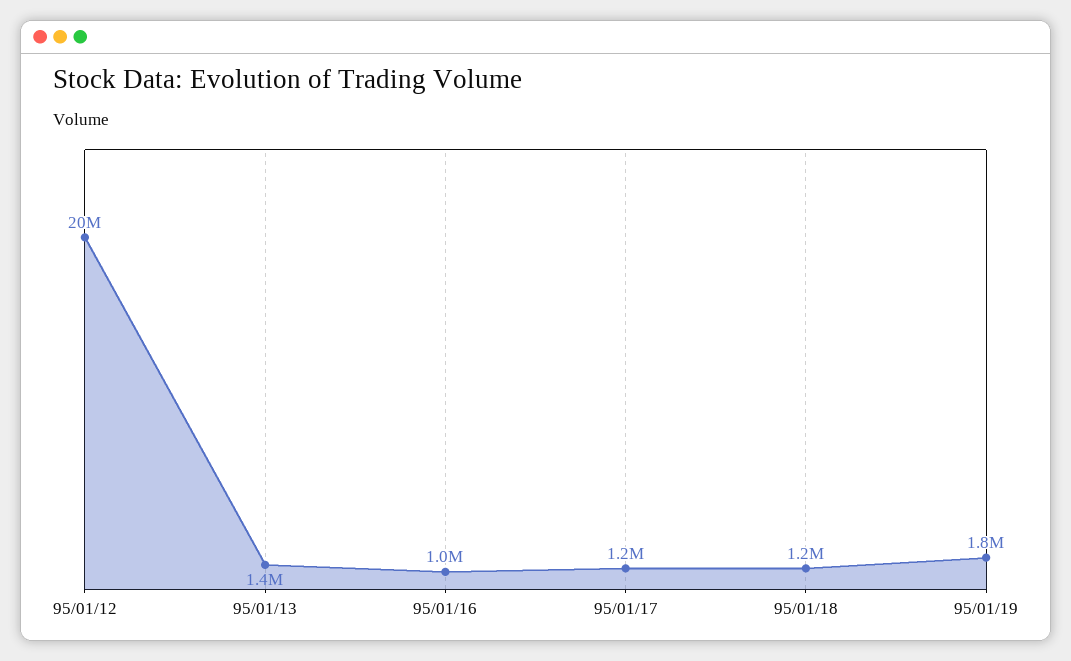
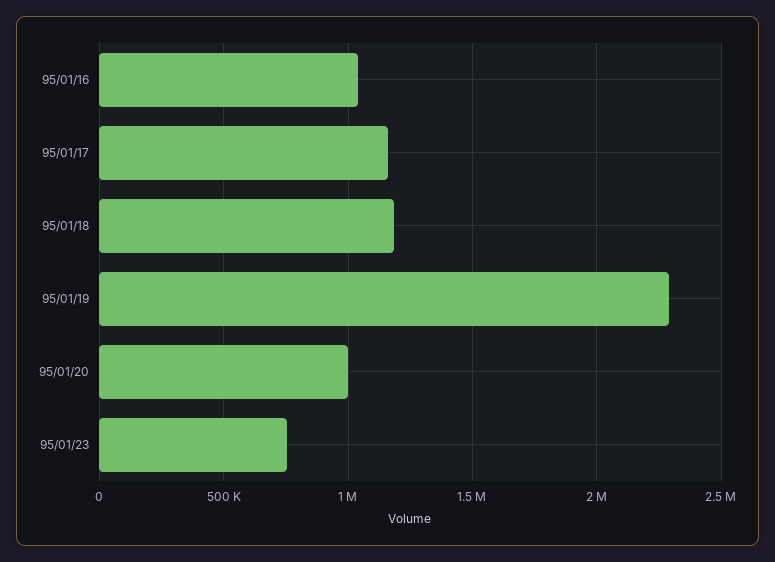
95/01/12: 20000000 -> none
95/01/13: 1400000 -> none
95/01/19: 1800000 -> 2300000
95/01/20: none -> 1000000
95/01/23: none -> 750000

